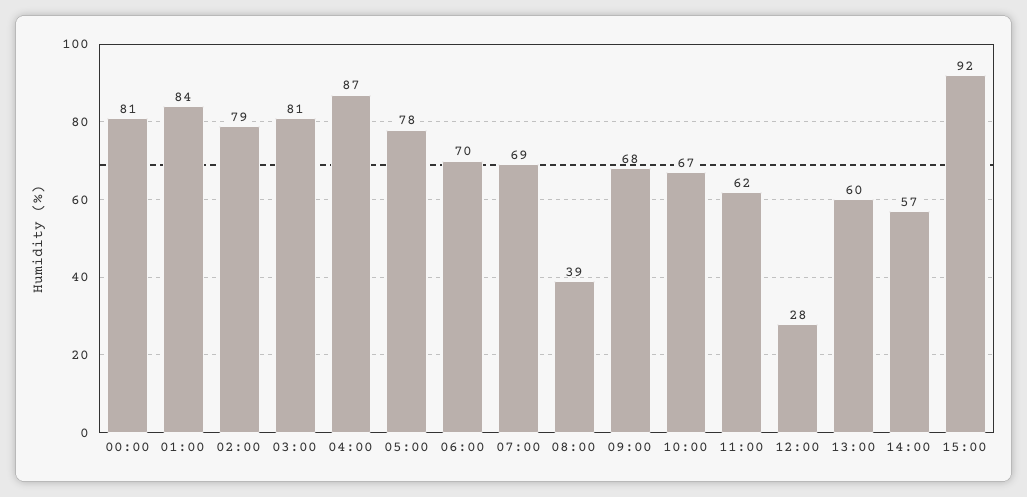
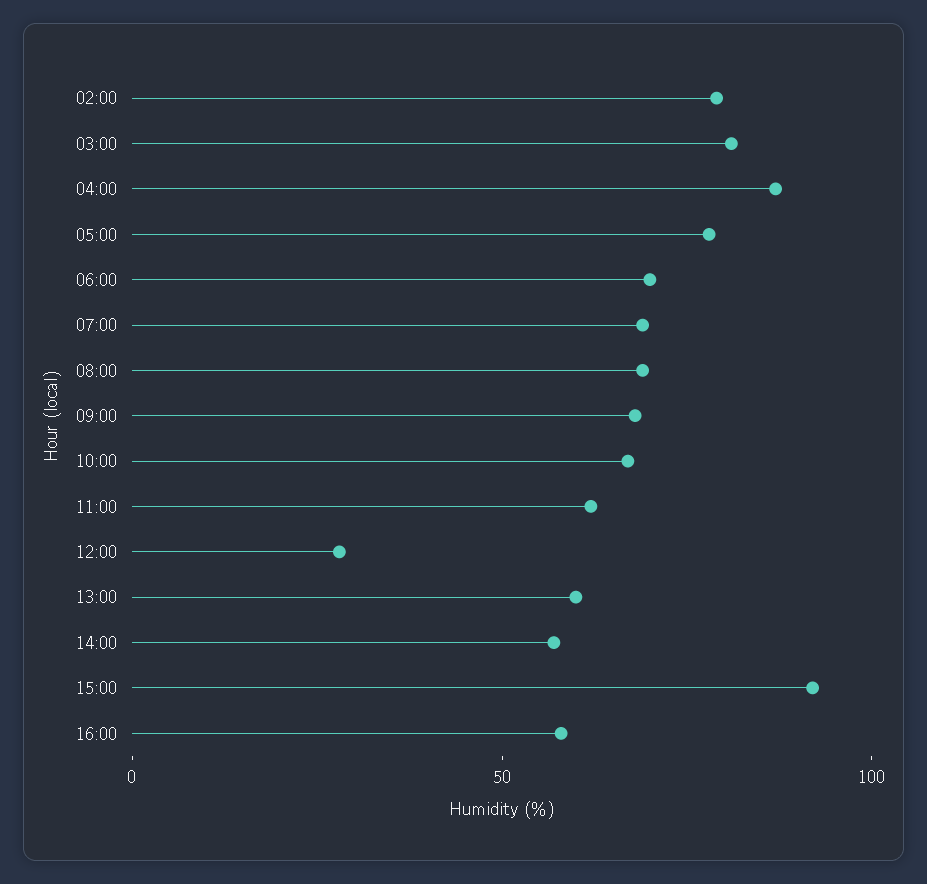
00:00: 81 -> none
01:00: 84 -> none
08:00: 39 -> 70
16:00: none -> 60

